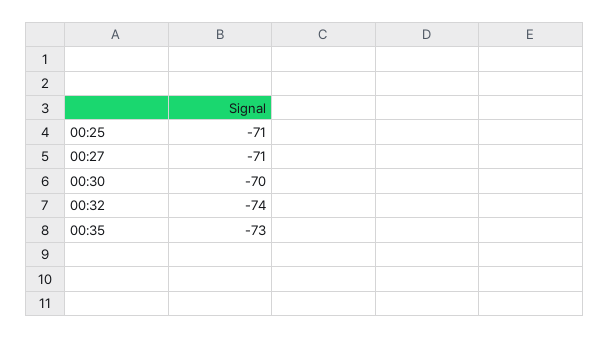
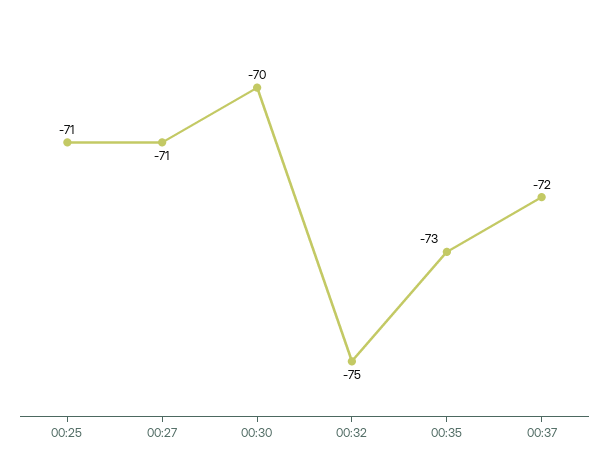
00:32: -74 -> -75
00:37: none -> -72

